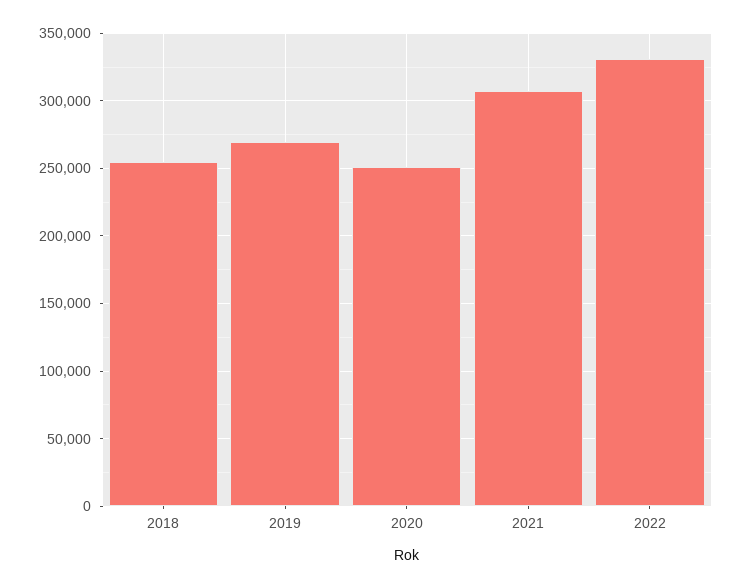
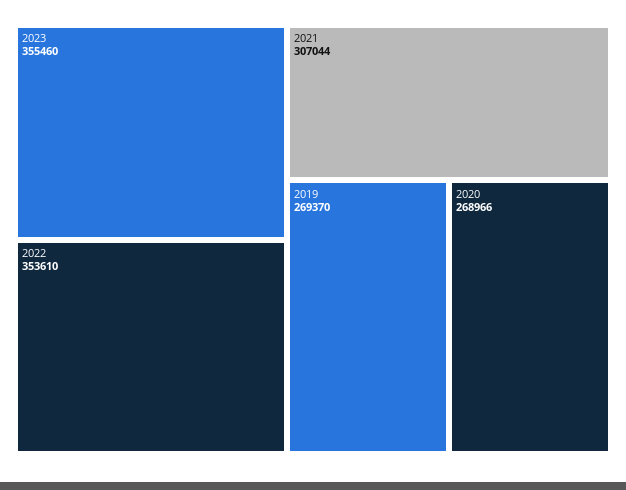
2018: 255000 -> none
2020: 250000 -> 268966
2022: 330000 -> 353610
2023: none -> 355460

